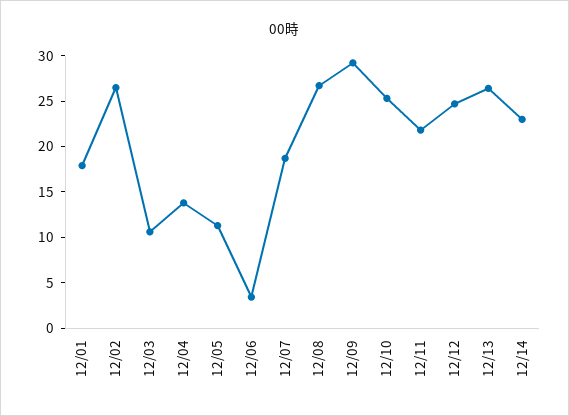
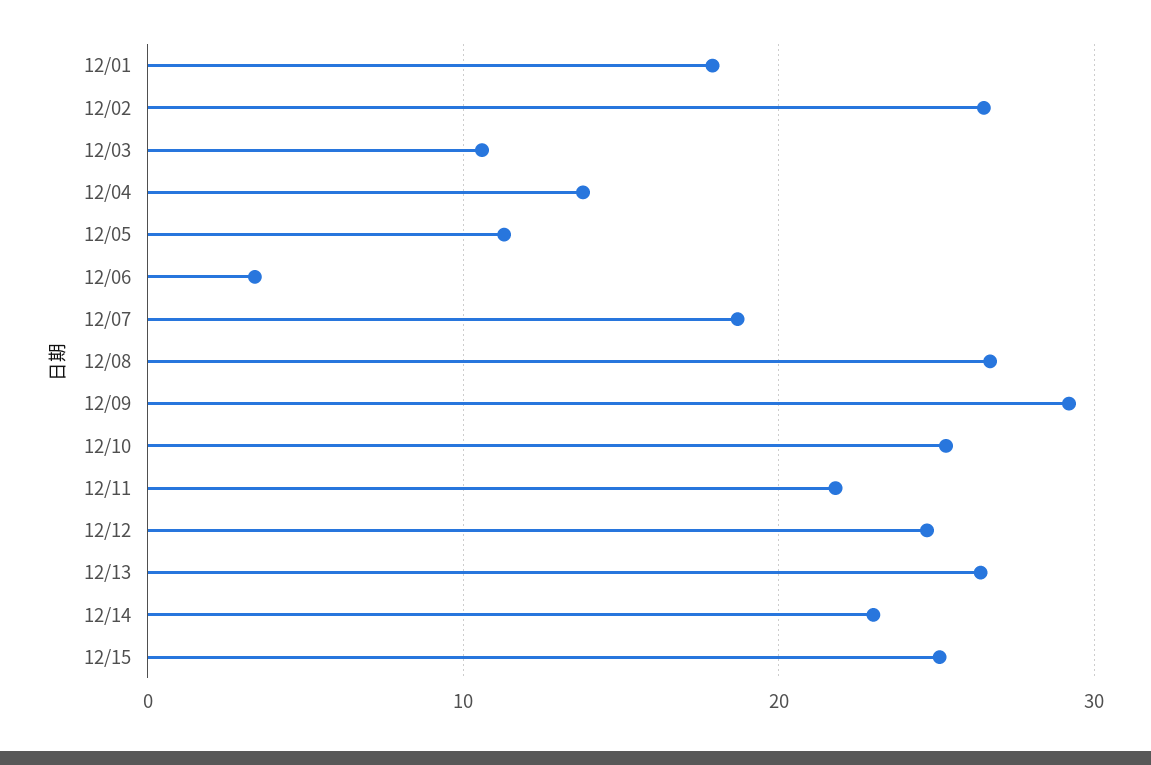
12/15: none -> 25

